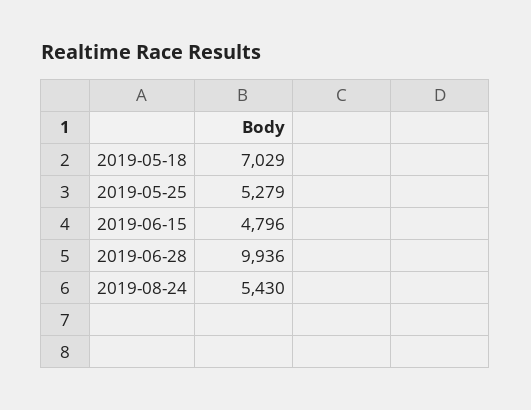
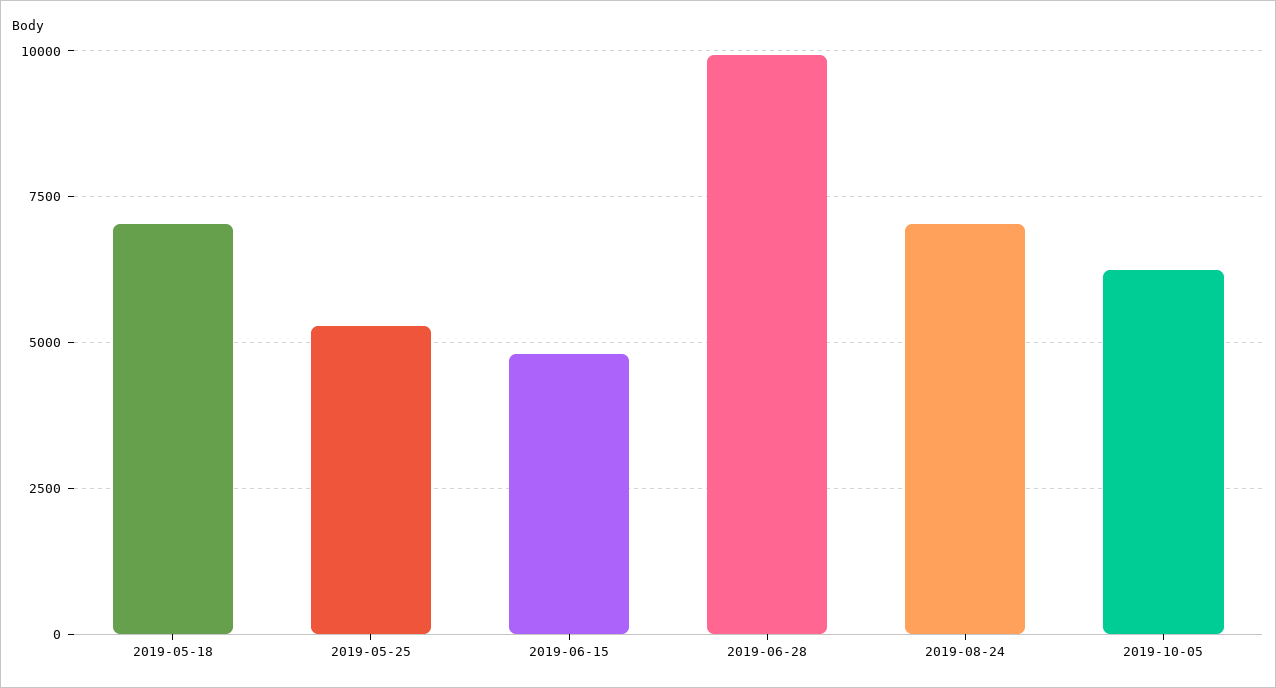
2019-08-24: 5430 -> 7000
2019-10-05: none -> 6250

